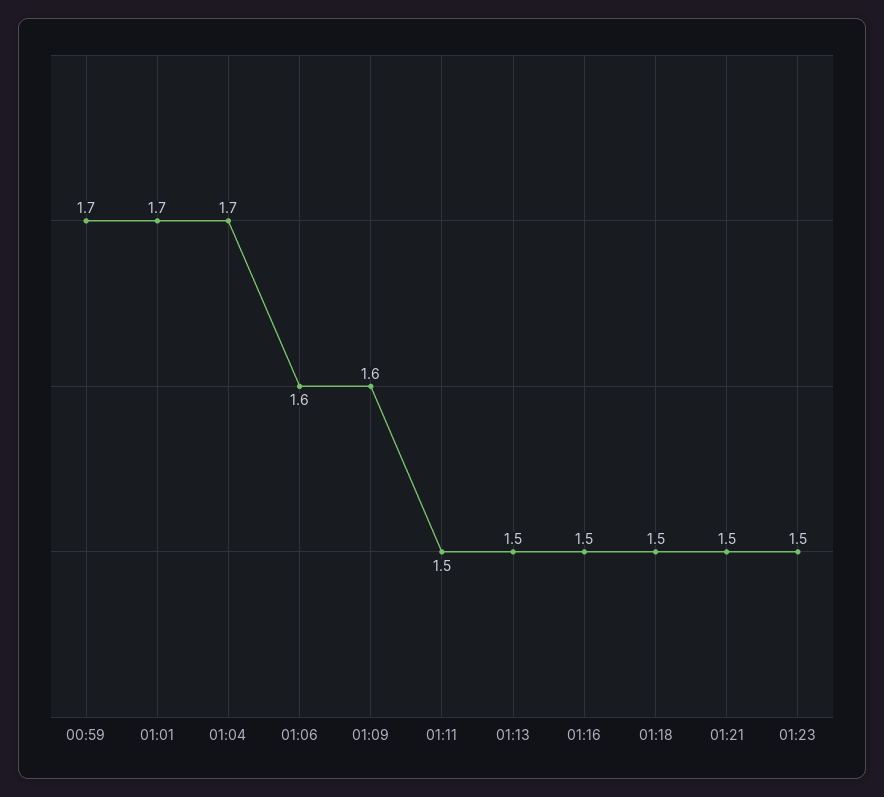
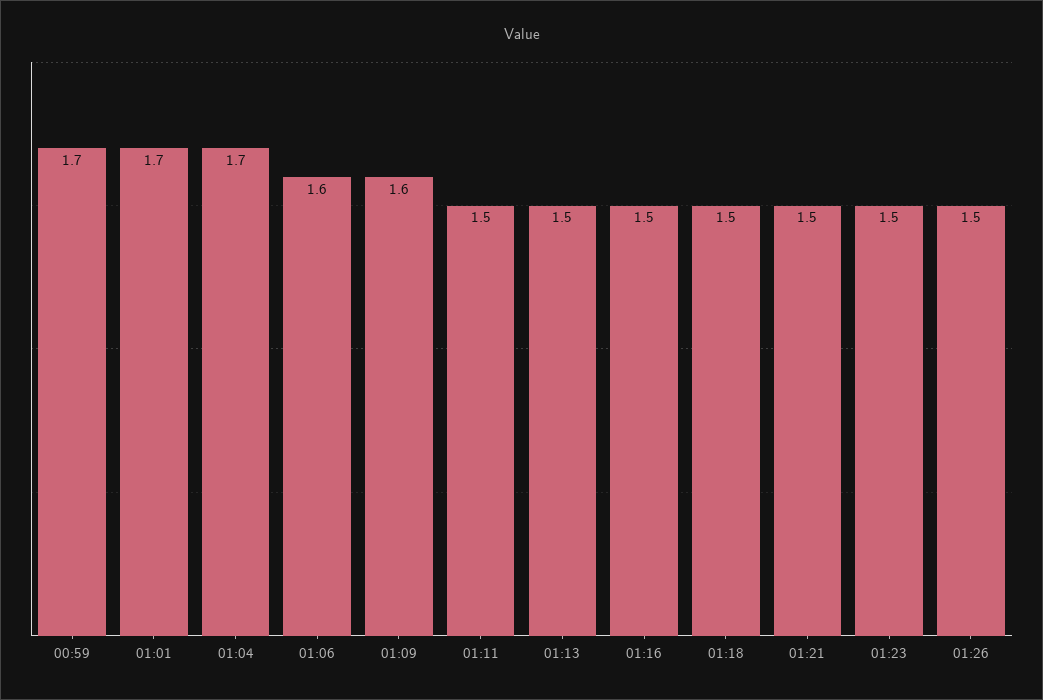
01:26: none -> 1.5

